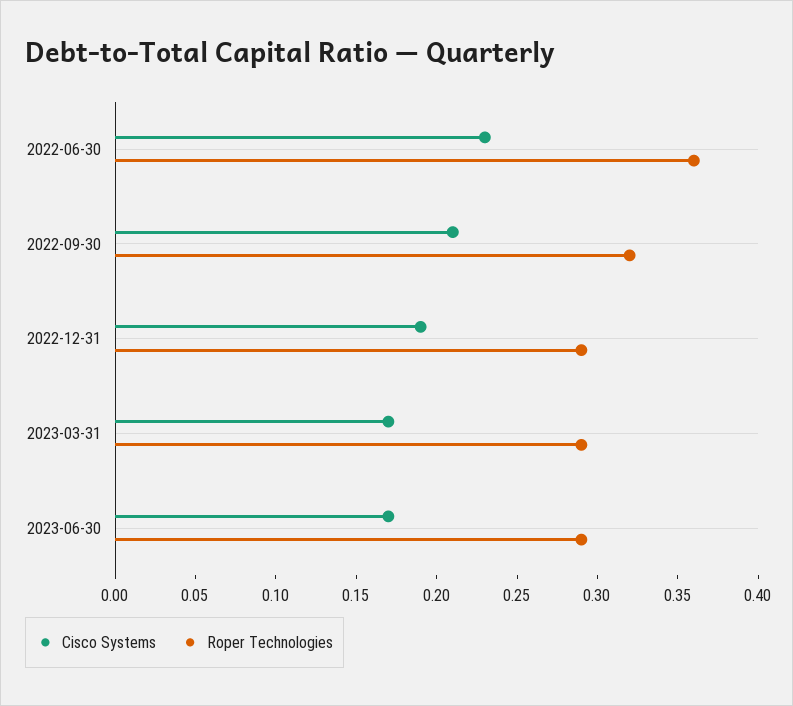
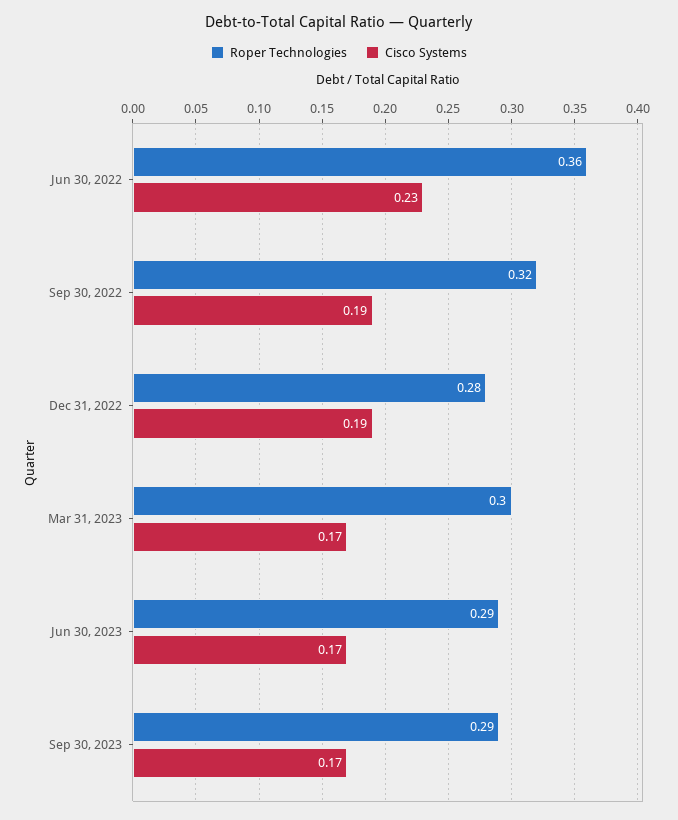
Cisco Systems, 2022-09-30: 0.21 -> 0.19
Roper Technologies, 2022-12-31: 0.29 -> 0.28
Roper Technologies, 2023-03-31: 0.29 -> 0.3
Roper Technologies, Sep 30, 2023: none -> 0.29
Cisco Systems, Sep 30, 2023: none -> 0.17

